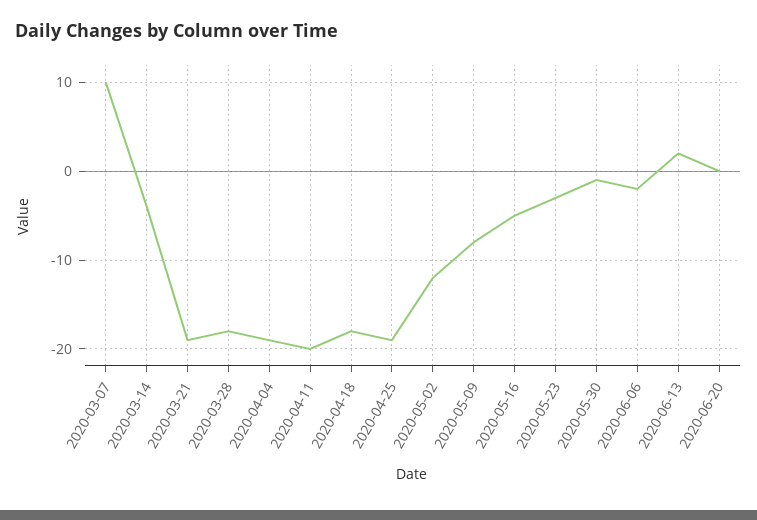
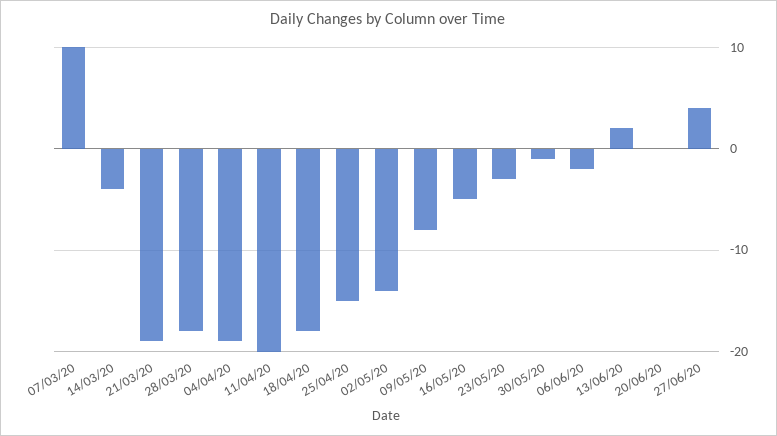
2020-04-25: -19 -> -15
2020-05-02: -12 -> -14
27/06/20: none -> 4

